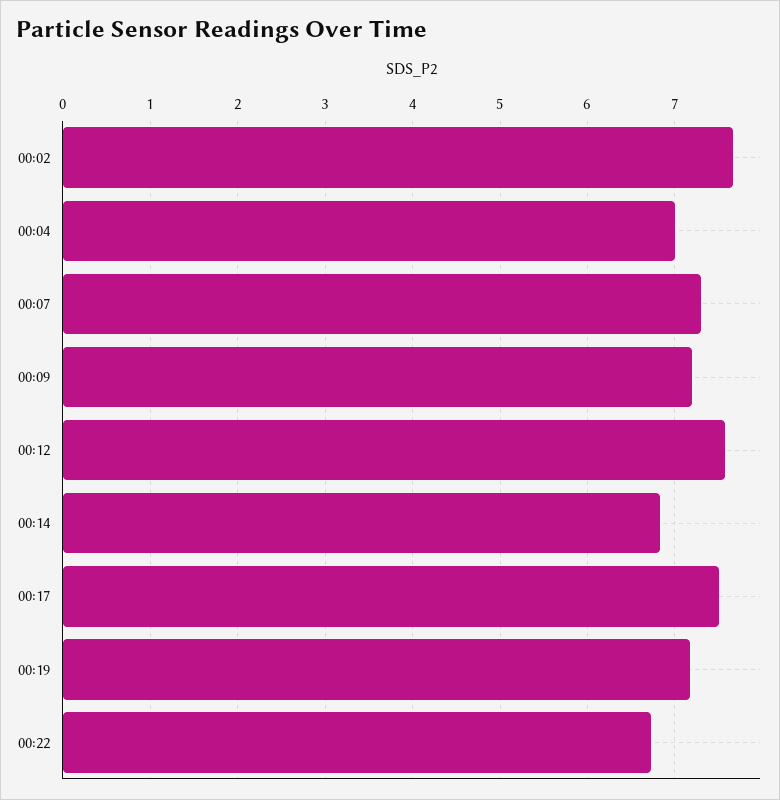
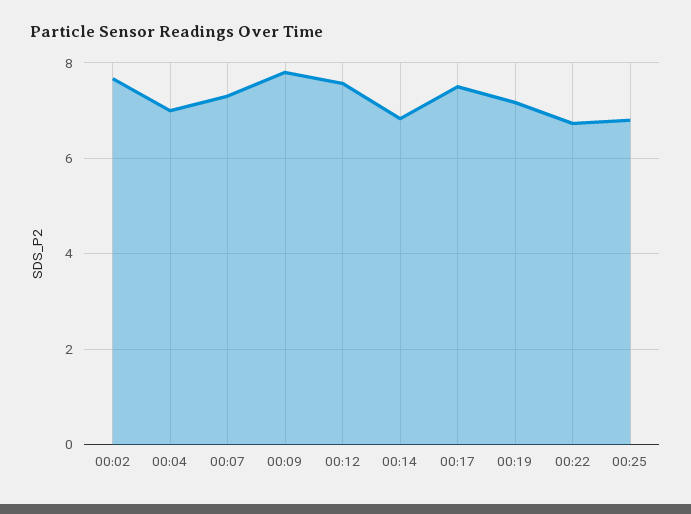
00:09: 7.2 -> 7.8
00:25: none -> 6.8

